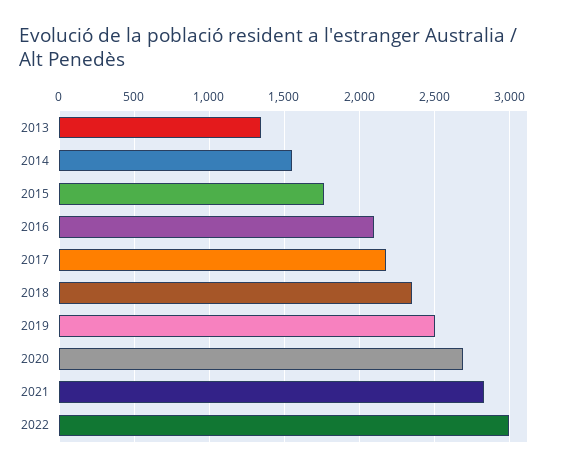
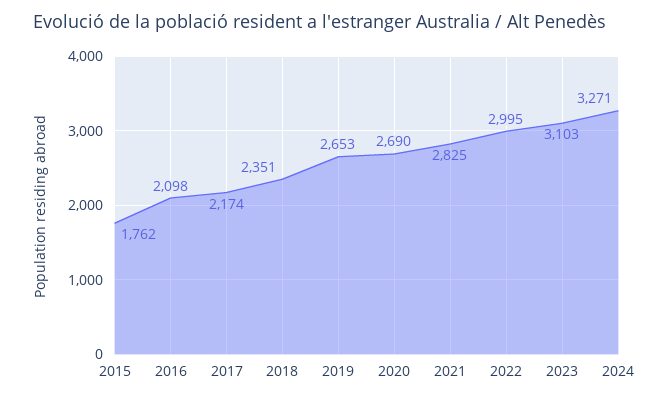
2013: 1350 -> none
2014: 1550 -> none
2019: 2500 -> 2653
2023: none -> 3103
2024: none -> 3271

